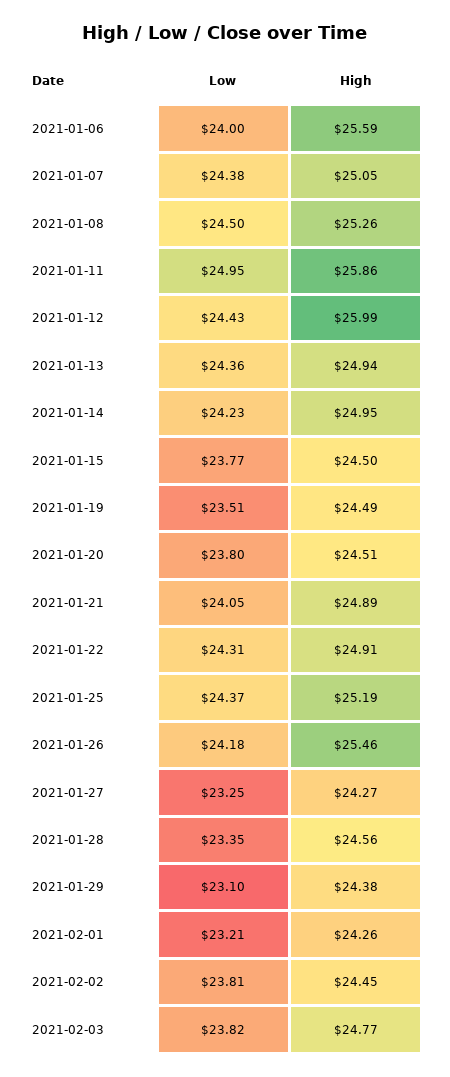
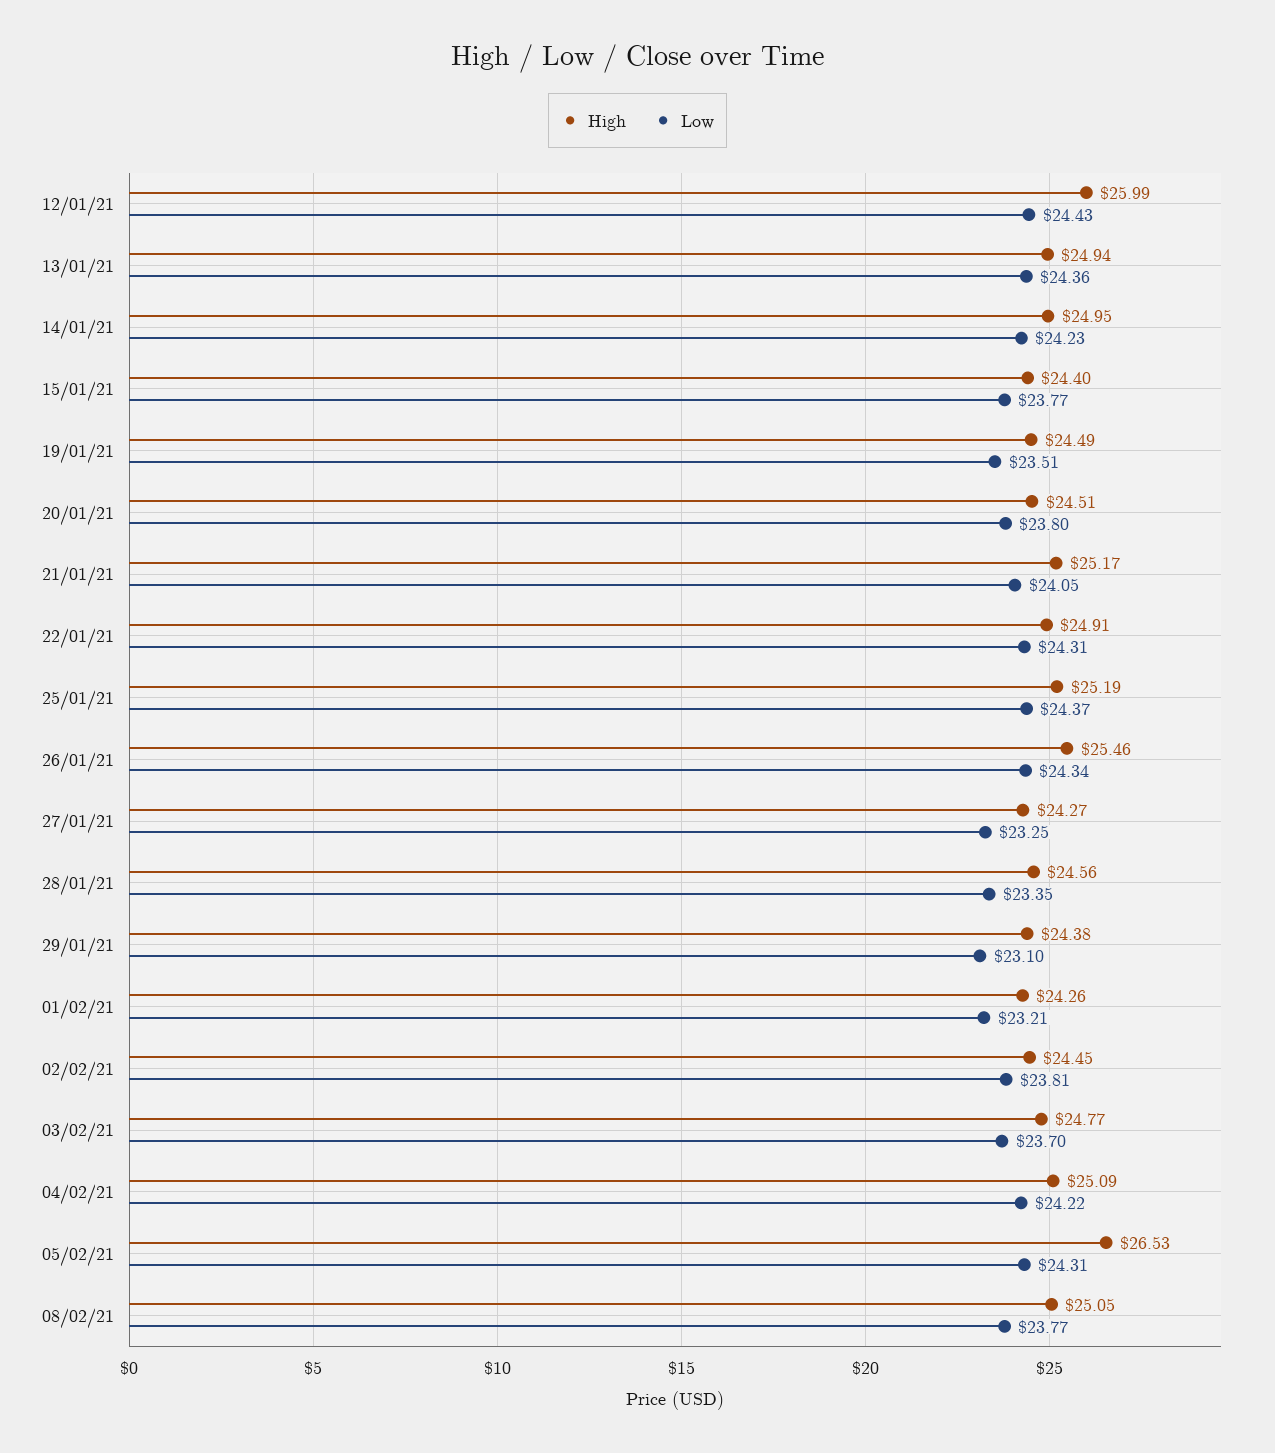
Low, 2021-01-06: 24 -> none
High, 2021-01-06: 25.59 -> none
Low, 2021-01-07: 24.38 -> none
High, 2021-01-07: 25.05 -> none
Low, 2021-01-08: 24.5 -> none
High, 2021-01-08: 25.26 -> none
Low, 2021-01-11: 24.95 -> none
High, 2021-01-11: 25.86 -> none
High, 2021-01-15: 24.5 -> 24.4
High, 2021-01-21: 24.89 -> 25.17
Low, 2021-01-26: 24.18 -> 24.34
Low, 2021-02-03: 23.82 -> 23.7
High, 04/02/21: none -> 25.09
Low, 04/02/21: none -> 24.22
High, 05/02/21: none -> 26.53
Low, 05/02/21: none -> 24.31
High, 08/02/21: none -> 25.05
Low, 08/02/21: none -> 23.77

